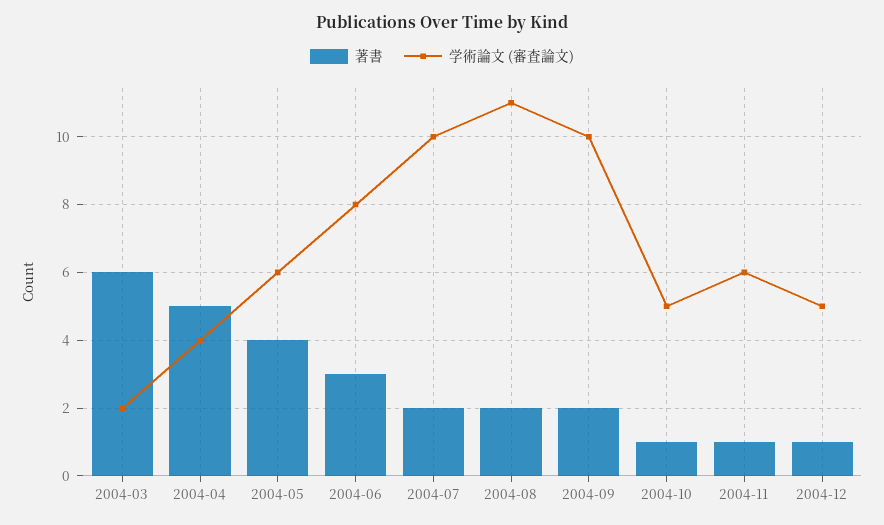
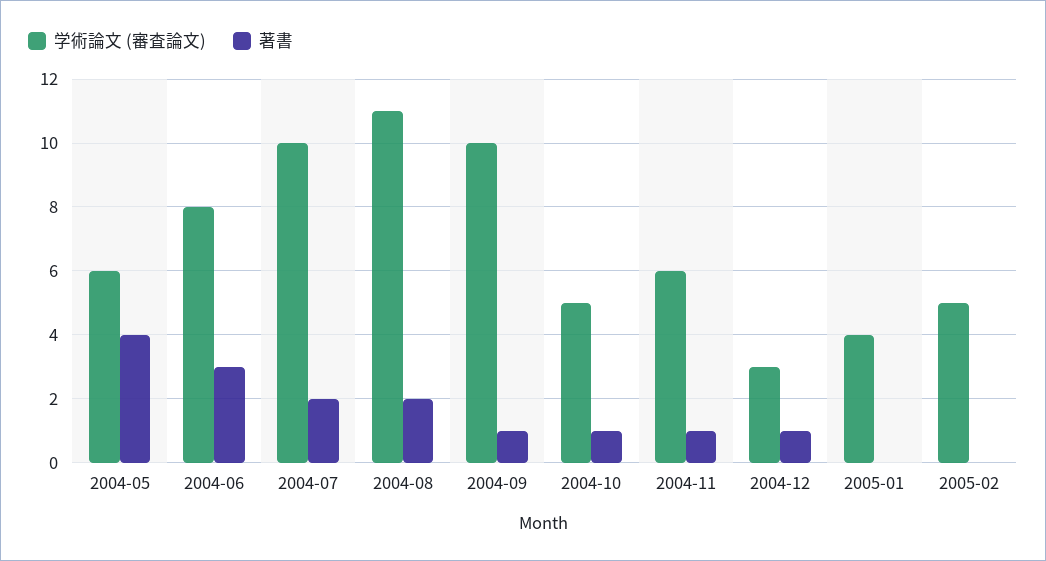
著書, 2004-03: 6 -> none
学術論文 (審査論文), 2004-03: 2 -> none
著書, 2004-04: 5 -> none
学術論文 (審査論文), 2004-04: 4 -> none
著書, 2004-09: 2 -> 1
学術論文 (審査論文), 2004-12: 5 -> 3
学術論文 (審査論文), 2005-01: none -> 4
著書, 2005-01: none -> 0
学術論文 (審査論文), 2005-02: none -> 5
著書, 2005-02: none -> 0

